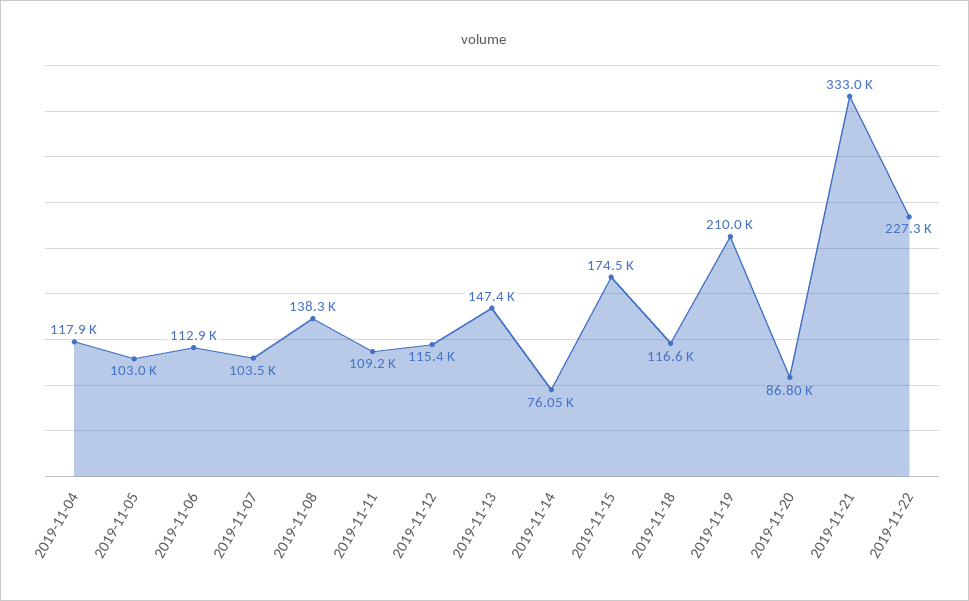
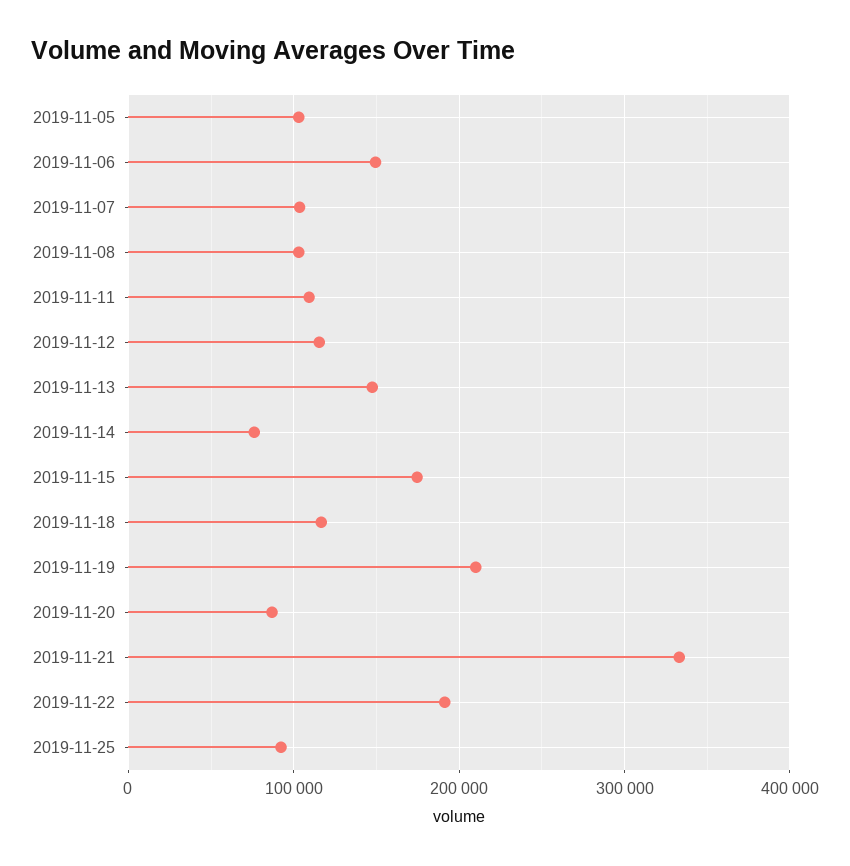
2019-11-04: 117900 -> none
2019-11-06: 112900 -> 150000
2019-11-08: 138300 -> 100000
2019-11-22: 227300 -> 190000
2019-11-25: none -> 90000

